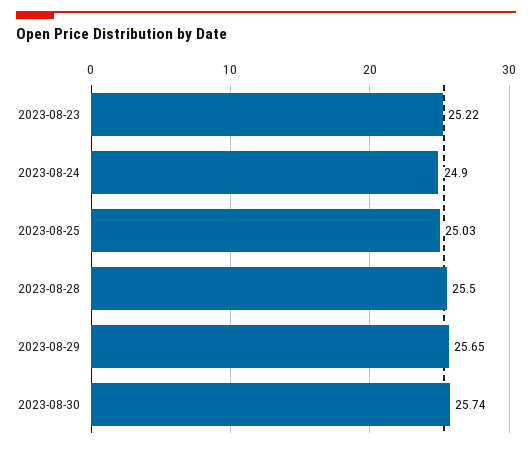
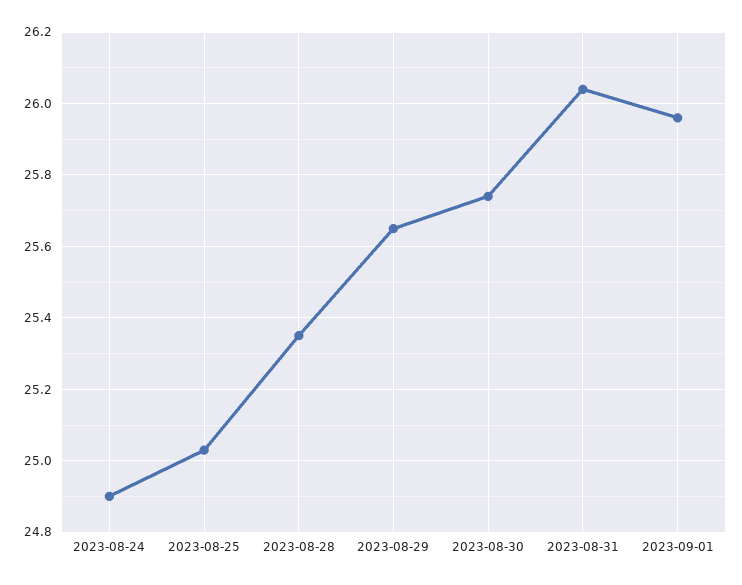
2023-08-23: 25.22 -> none
2023-08-28: 25.5 -> 25.35
2023-08-31: none -> 26.05
2023-09-01: none -> 25.95

